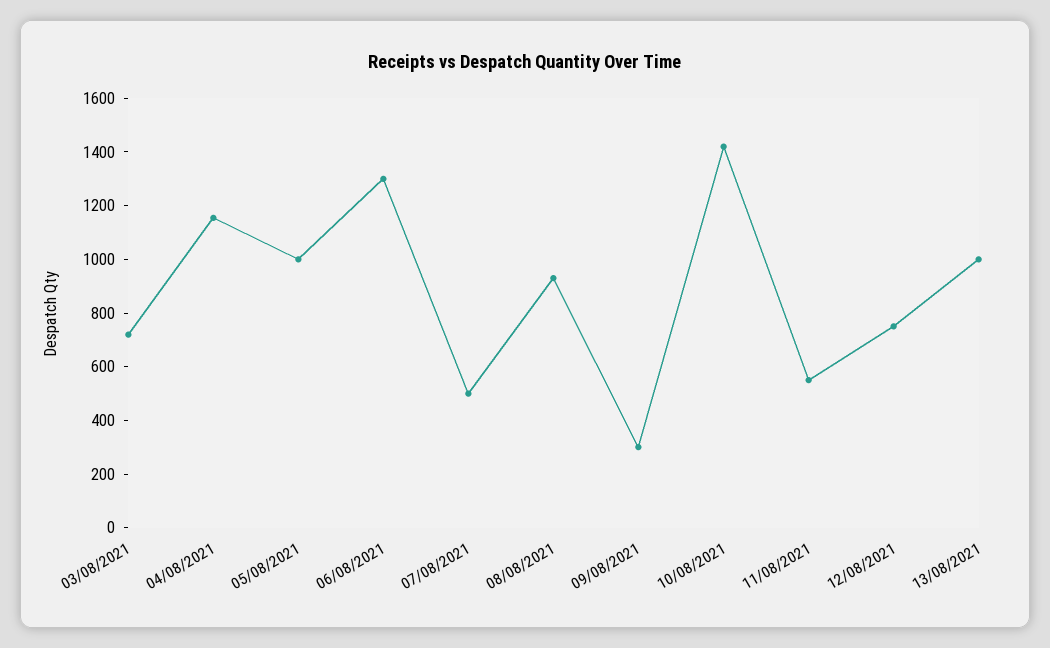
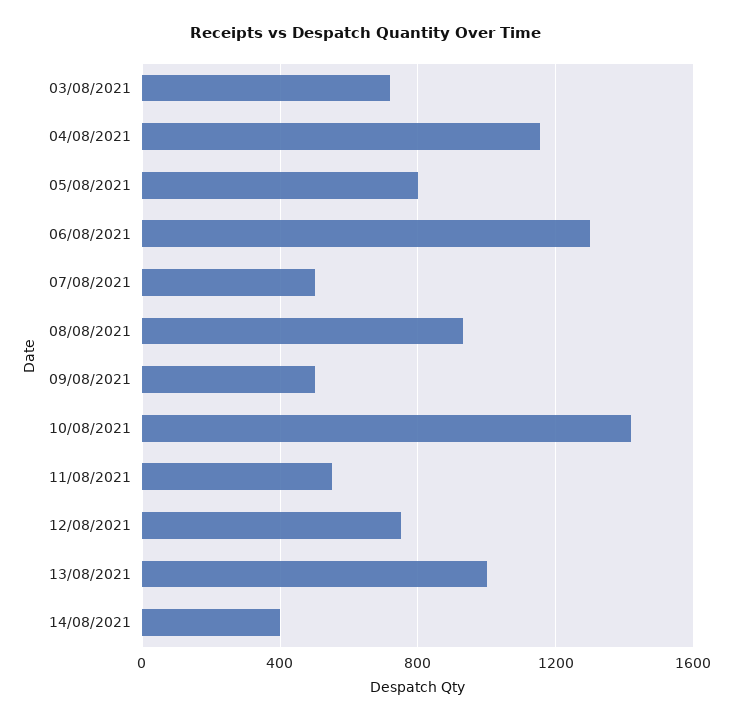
05/08/2021: 1000 -> 800
09/08/2021: 300 -> 500
14/08/2021: none -> 400

